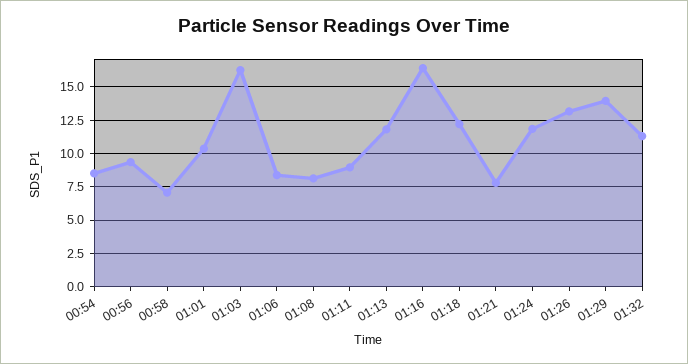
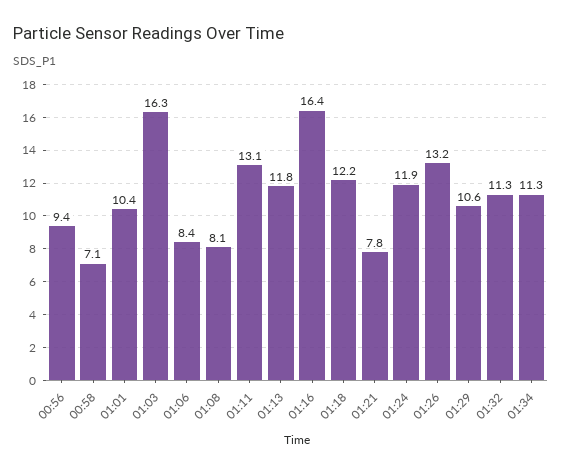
00:54: 8.5 -> none
01:11: 9 -> 13.1
01:29: 14 -> 10.6
01:34: none -> 11.3

